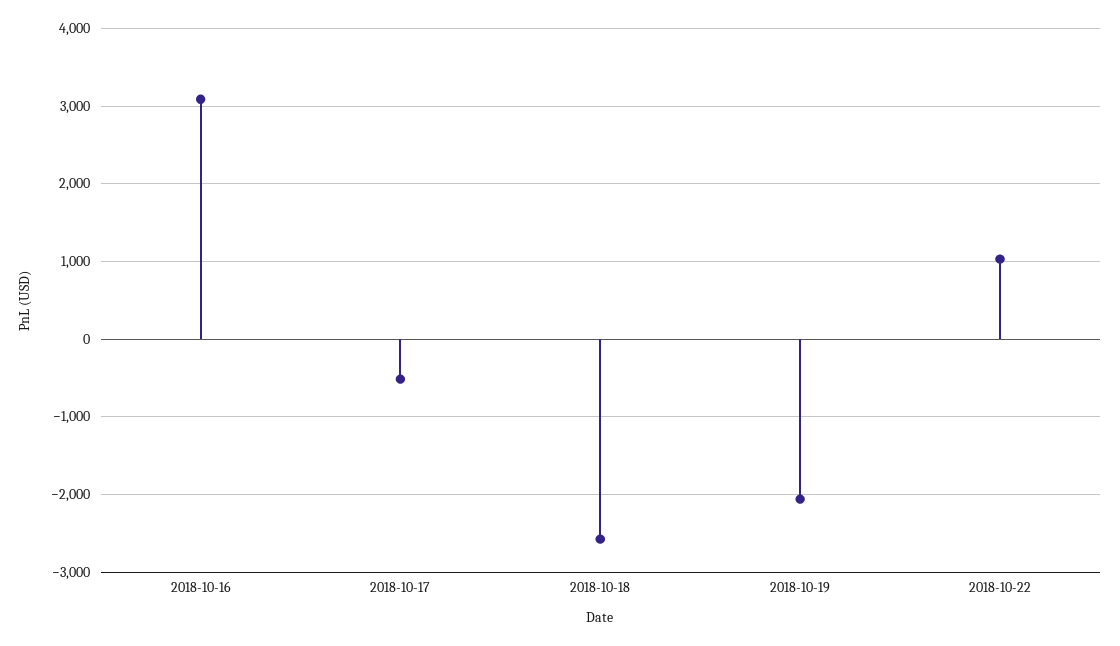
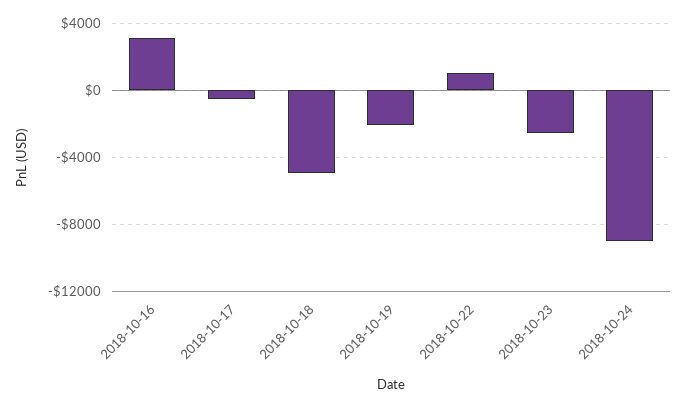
2018-10-18: -2600 -> -5000
2018-10-23: none -> -2500
2018-10-24: none -> -9000

